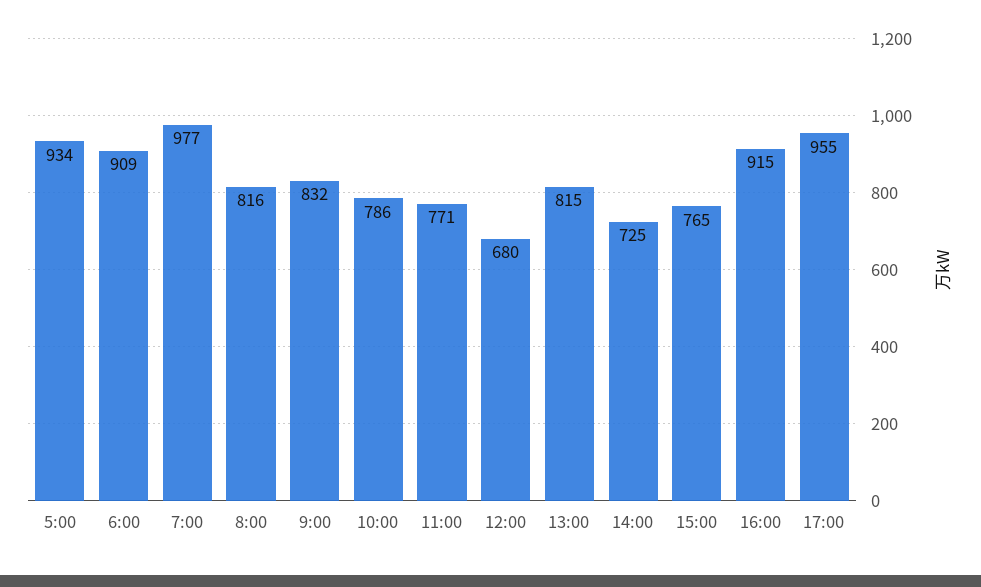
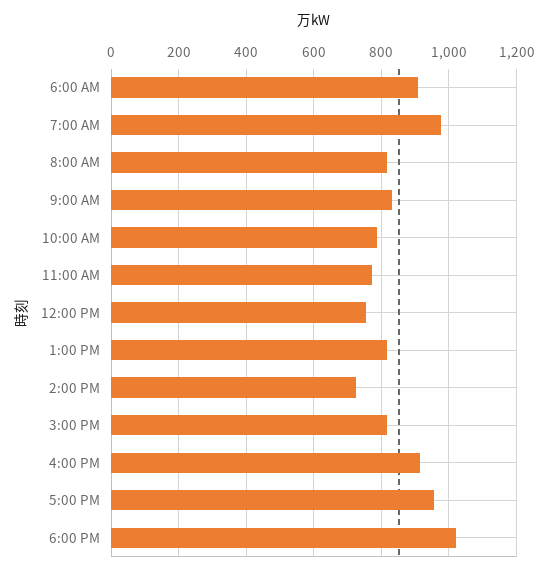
5:00: 934 -> none
12:00: 680 -> 760
15:00: 765 -> 820
6:00 PM: none -> 1020

